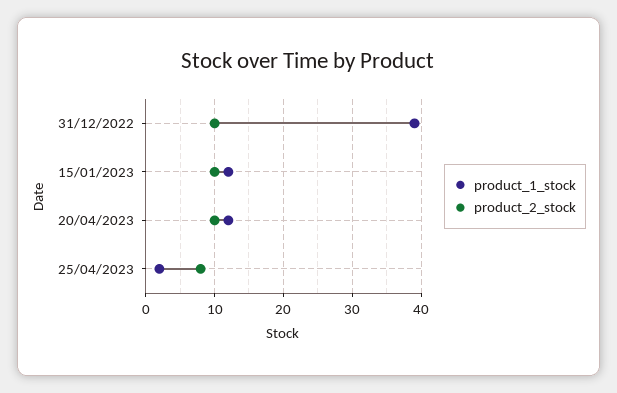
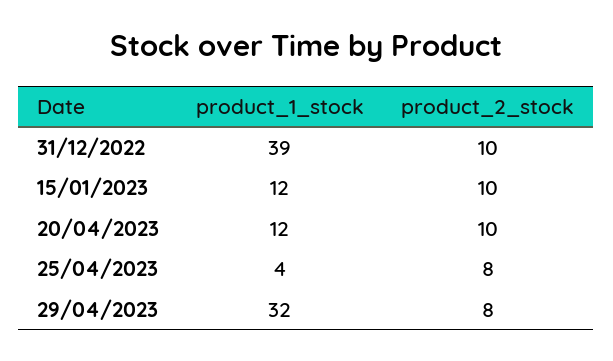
product_1_stock, 25/04/2023: 2 -> 4
product_1_stock, 29/04/2023: none -> 32
product_2_stock, 29/04/2023: none -> 8

